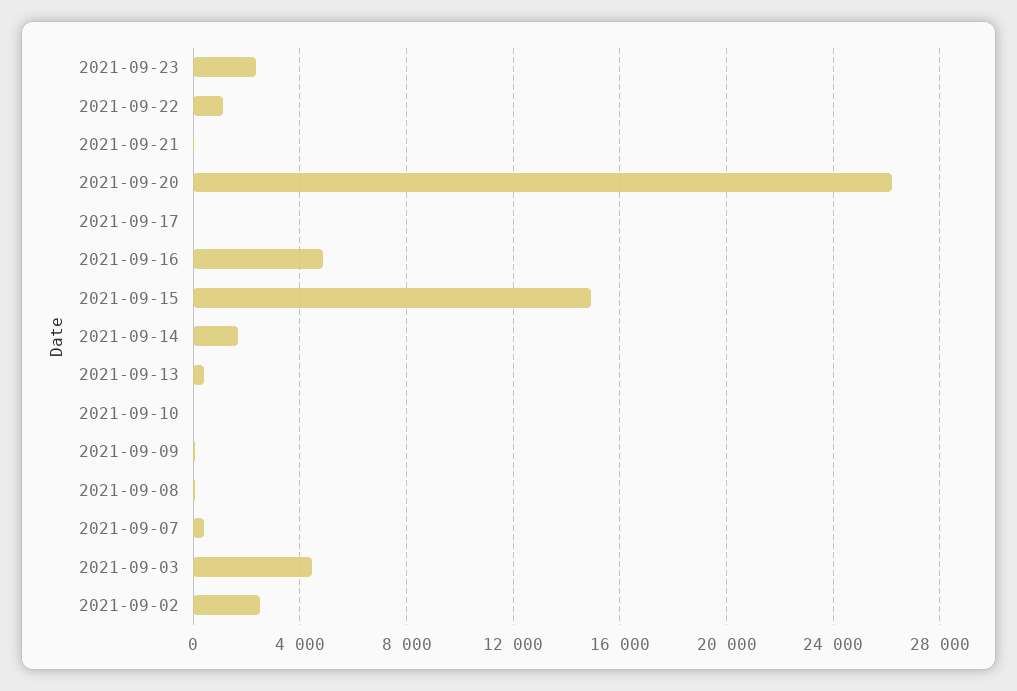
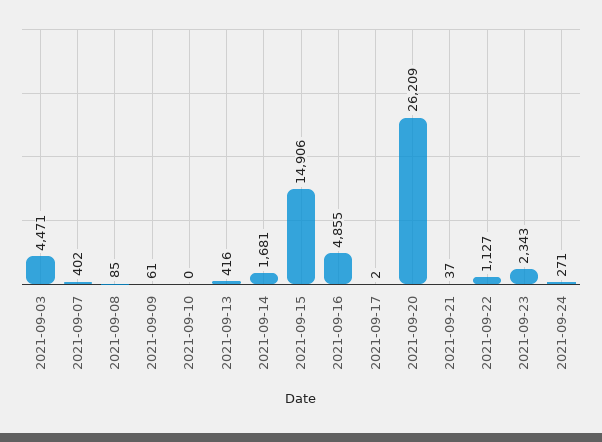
2021-09-02: 2500 -> none
2021-09-24: none -> 271

